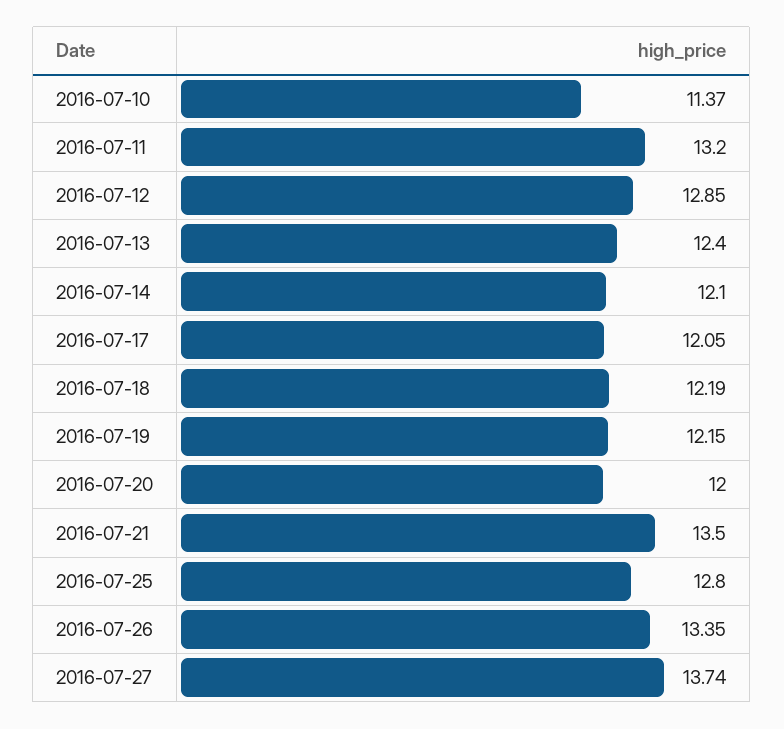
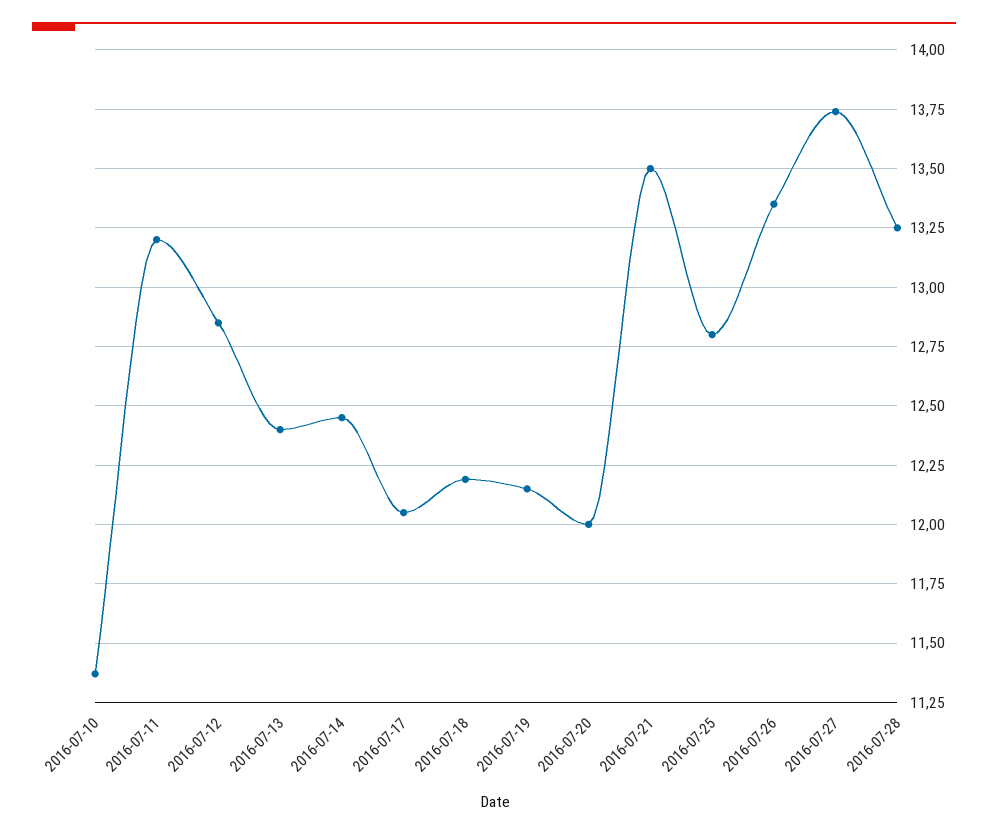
2016-07-14: 12.1 -> 12.45
2016-07-28: none -> 13.25

